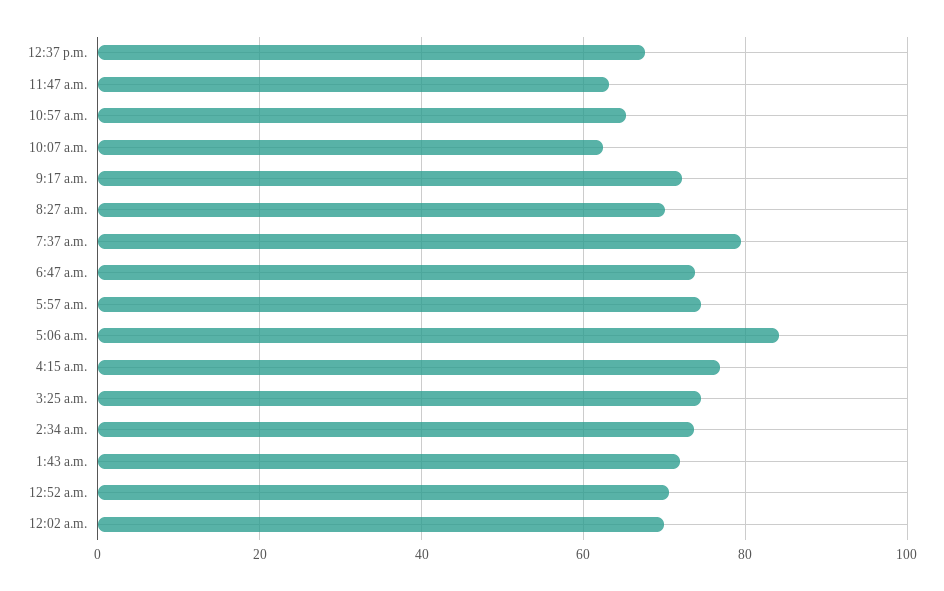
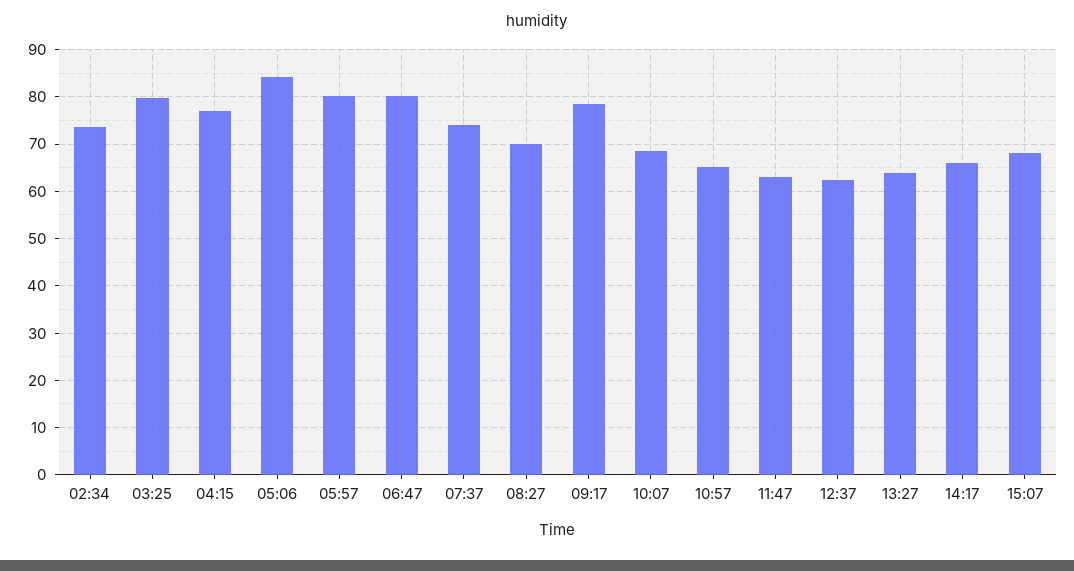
12:37 p.m.: 68 -> 62
10:07 a.m.: 62 -> 68
9:17 a.m.: 72 -> 78
7:37 a.m.: 80 -> 74
6:47 a.m.: 74 -> 80
5:57 a.m.: 74 -> 80
3:25 a.m.: 74 -> 80
1:43 a.m.: 72 -> none
12:52 a.m.: 70 -> none
12:02 a.m.: 70 -> none
13:27: none -> 64
14:17: none -> 66
15:07: none -> 68

